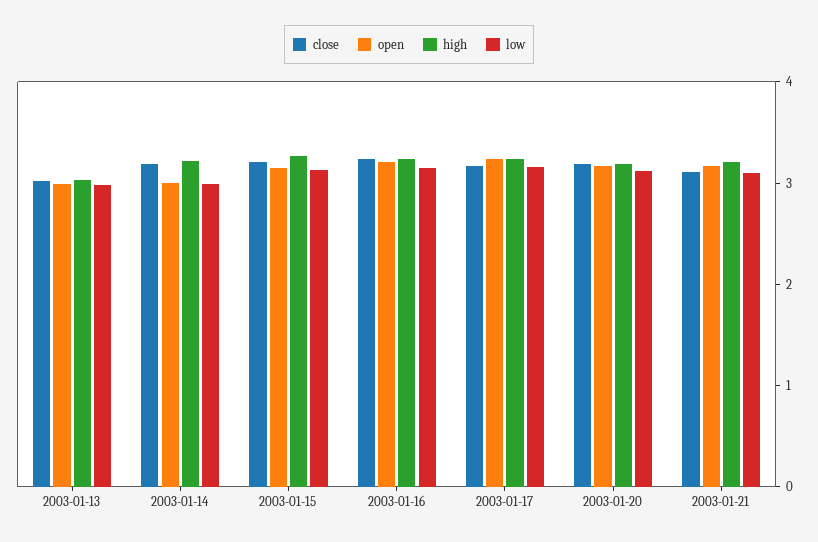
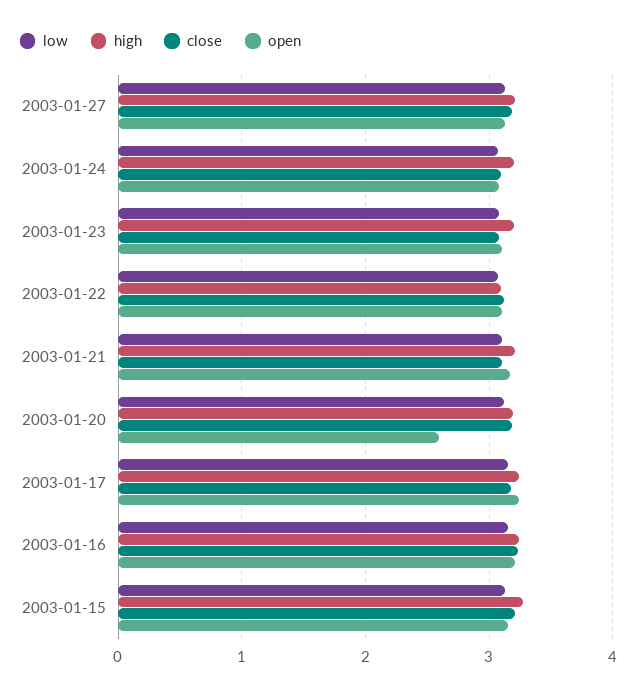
close, 2003-01-13: 3 -> none
open, 2003-01-13: 3 -> none
high, 2003-01-13: 3 -> none
low, 2003-01-13: 3 -> none
close, 2003-01-14: 3.2 -> none
open, 2003-01-14: 3 -> none
high, 2003-01-14: 3.2 -> none
low, 2003-01-14: 3 -> none
open, 2003-01-20: 3.2 -> 2.6
low, 2003-01-27: none -> 3.1
high, 2003-01-27: none -> 3.2
close, 2003-01-27: none -> 3.2
open, 2003-01-27: none -> 3.1
low, 2003-01-24: none -> 3.1
high, 2003-01-24: none -> 3.2
close, 2003-01-24: none -> 3.1
open, 2003-01-24: none -> 3.1
low, 2003-01-23: none -> 3.1
high, 2003-01-23: none -> 3.2
close, 2003-01-23: none -> 3.1
open, 2003-01-23: none -> 3.1
low, 2003-01-22: none -> 3.1
high, 2003-01-22: none -> 3.1
close, 2003-01-22: none -> 3.1
open, 2003-01-22: none -> 3.1

